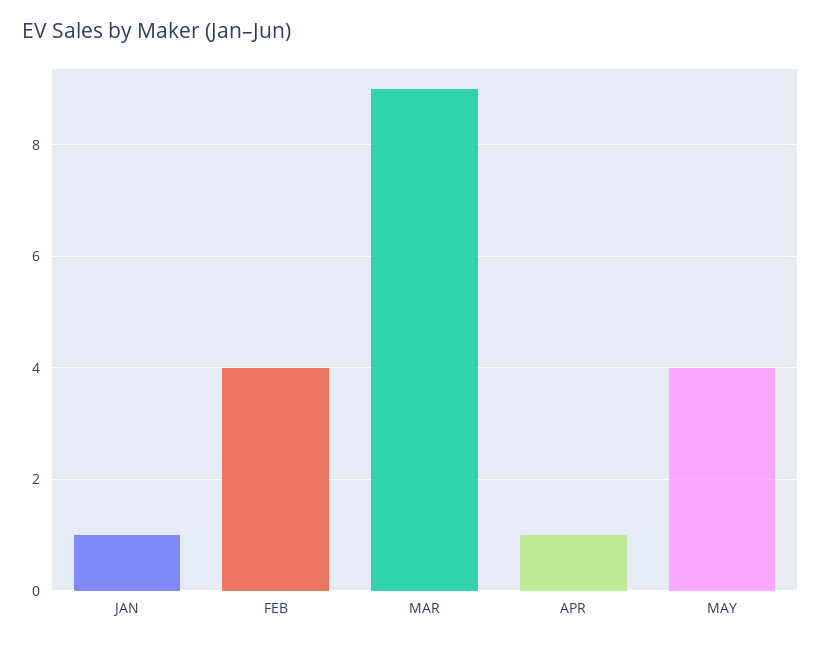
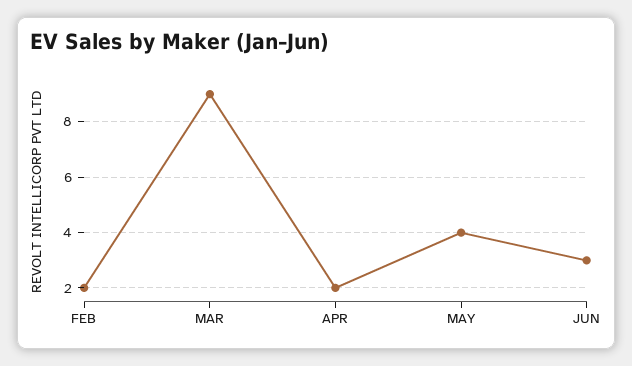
JAN: 1 -> none
FEB: 4 -> 2
APR: 1 -> 2
JUN: none -> 3

